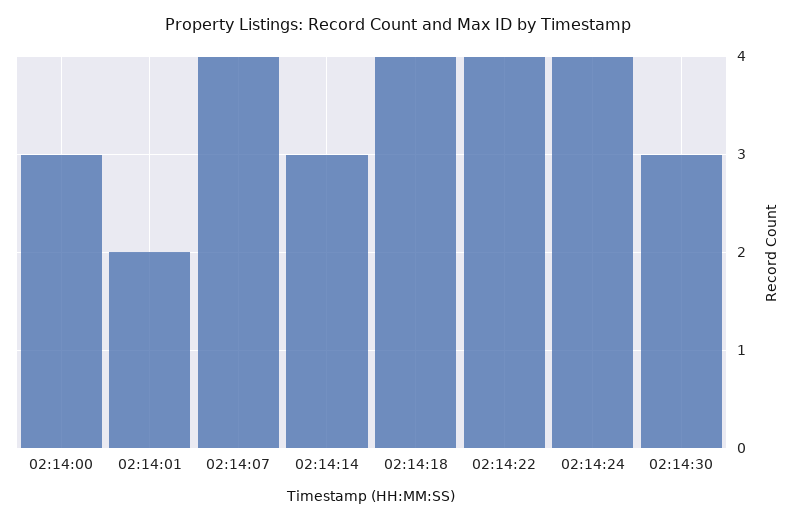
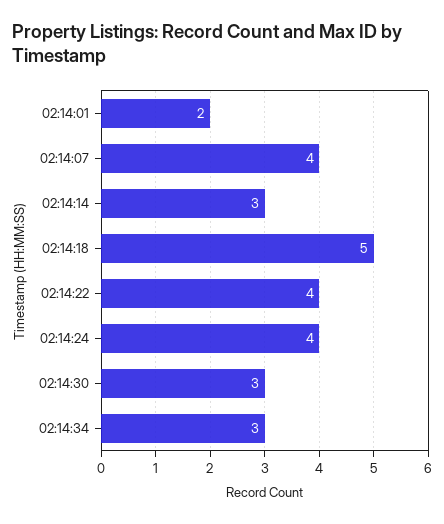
02:14:00: 3 -> none
02:14:18: 4 -> 5
02:14:34: none -> 3

